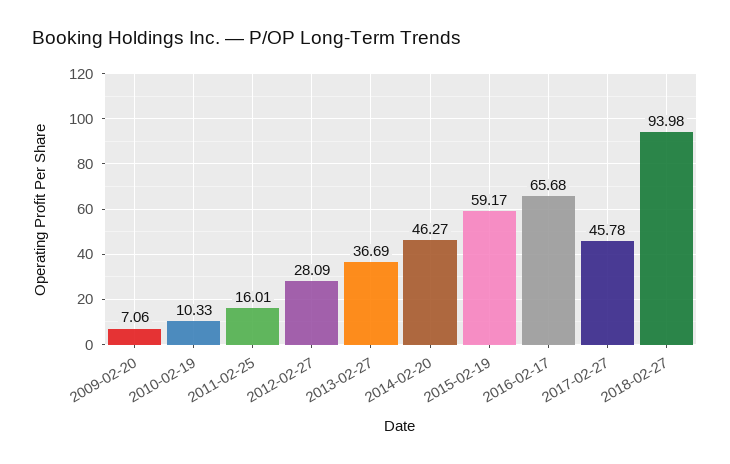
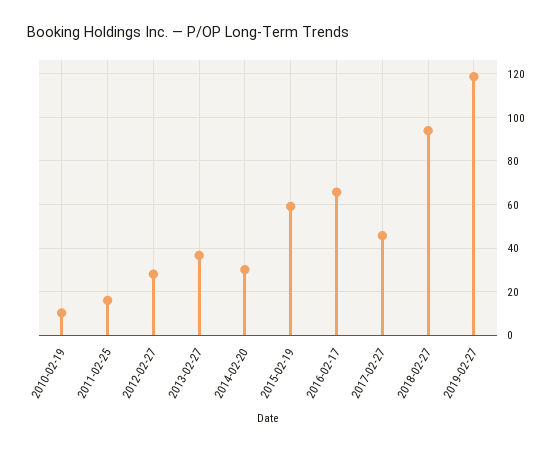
2009-02-20: 7.06 -> none
2014-02-20: 46.27 -> 30
2019-02-27: none -> 120

